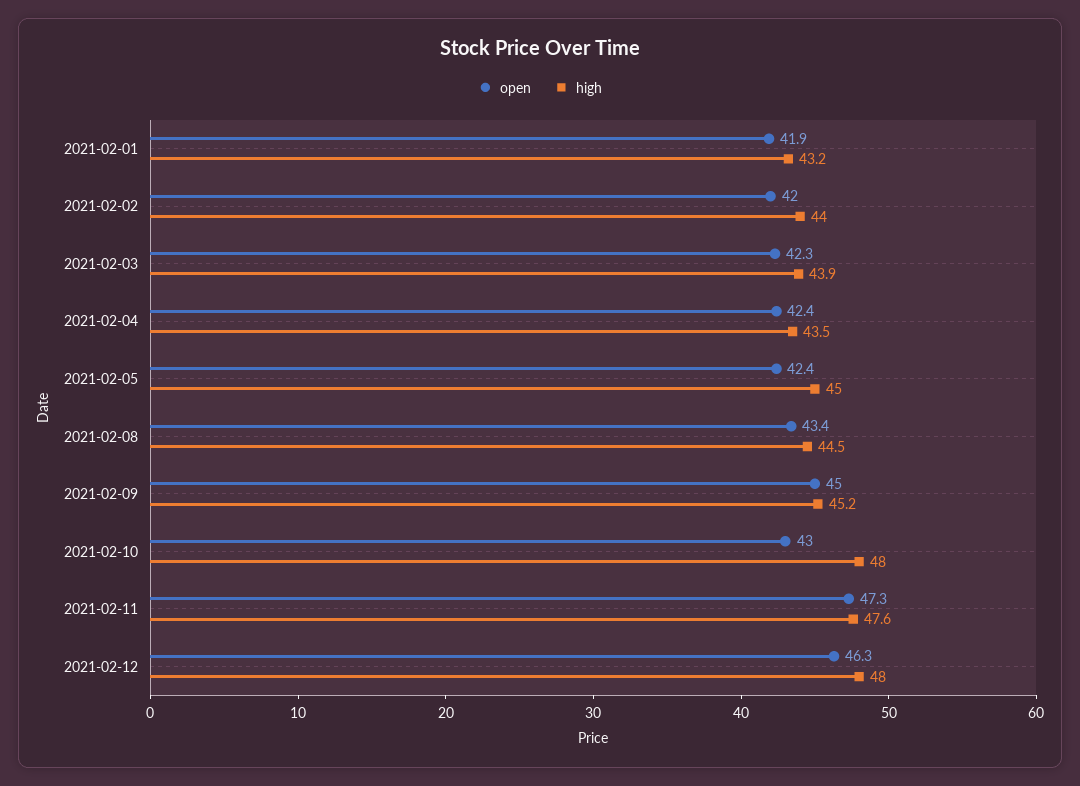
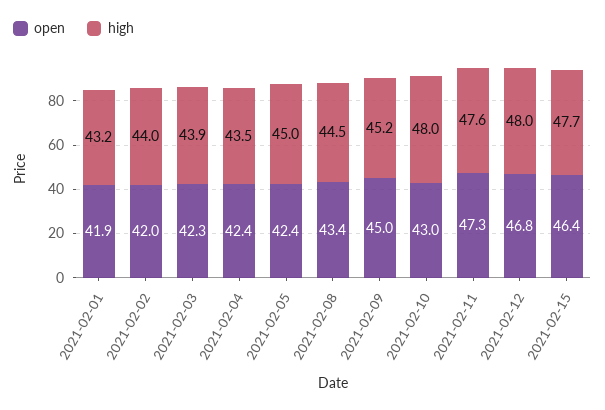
open, 2021-02-12: 46.3 -> 46.8
open, 2021-02-15: none -> 46.4
high, 2021-02-15: none -> 47.7

